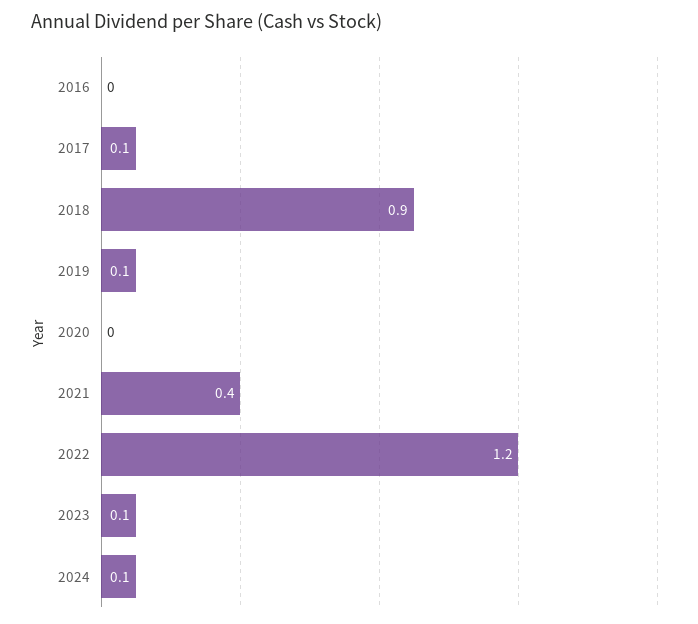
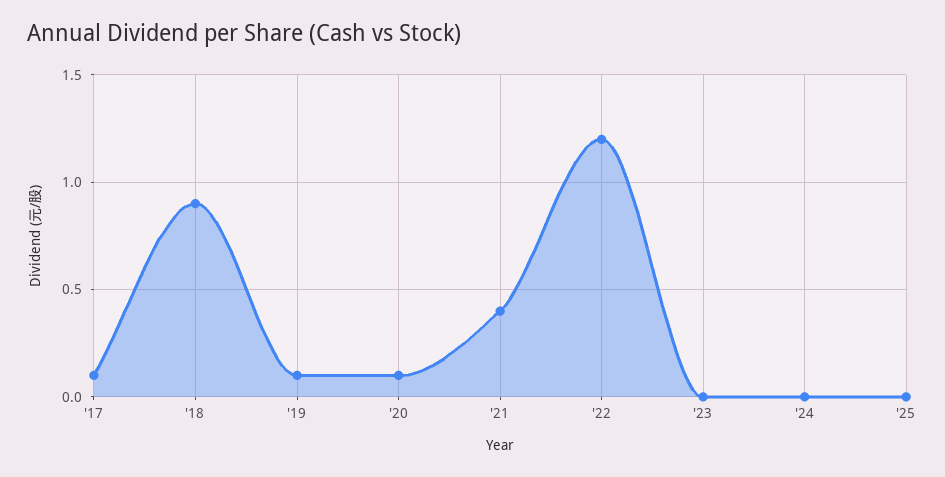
2016: 0 -> none
2020: 0 -> 0.1
2023: 0.1 -> 0
2024: 0.1 -> 0
'25: none -> 0

